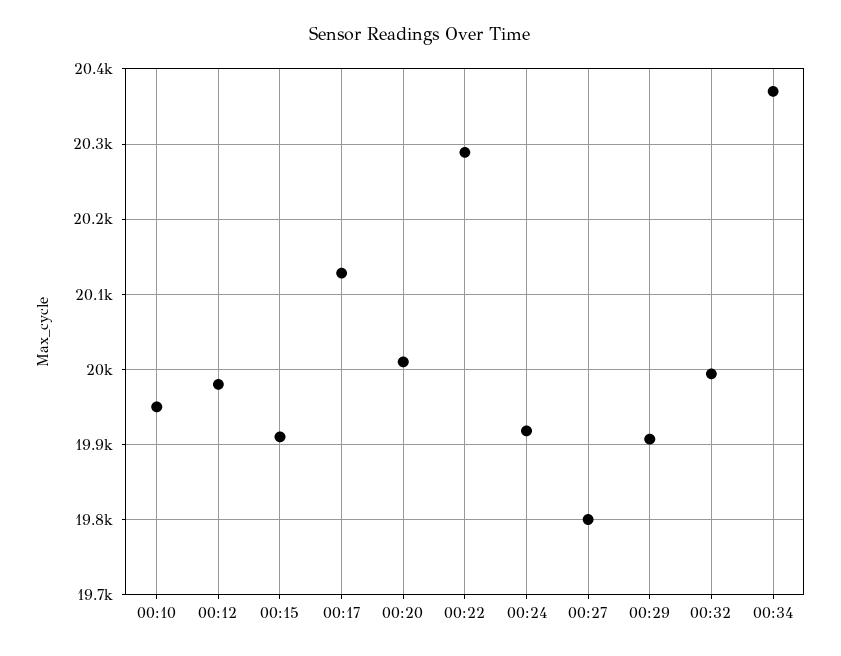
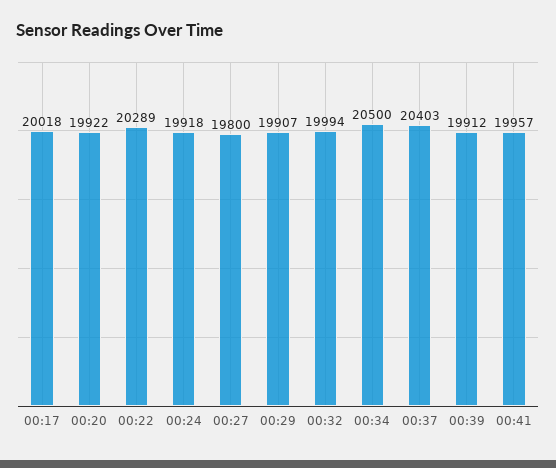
00:10: 19950 -> none
00:12: 19980 -> none
00:15: 19910 -> none
00:17: 20130 -> 20018
00:20: 20010 -> 19922
00:34: 20370 -> 20500
00:37: none -> 20403
00:39: none -> 19912
00:41: none -> 19957

